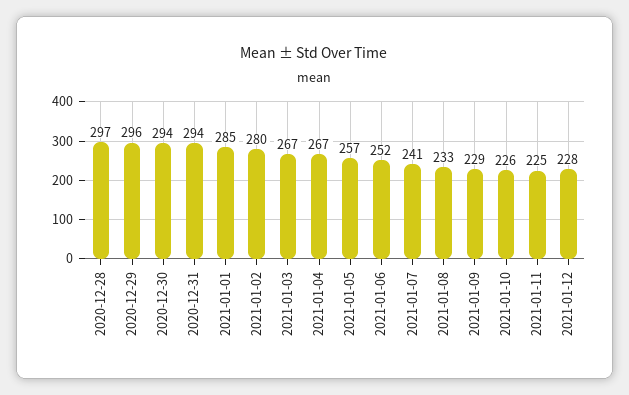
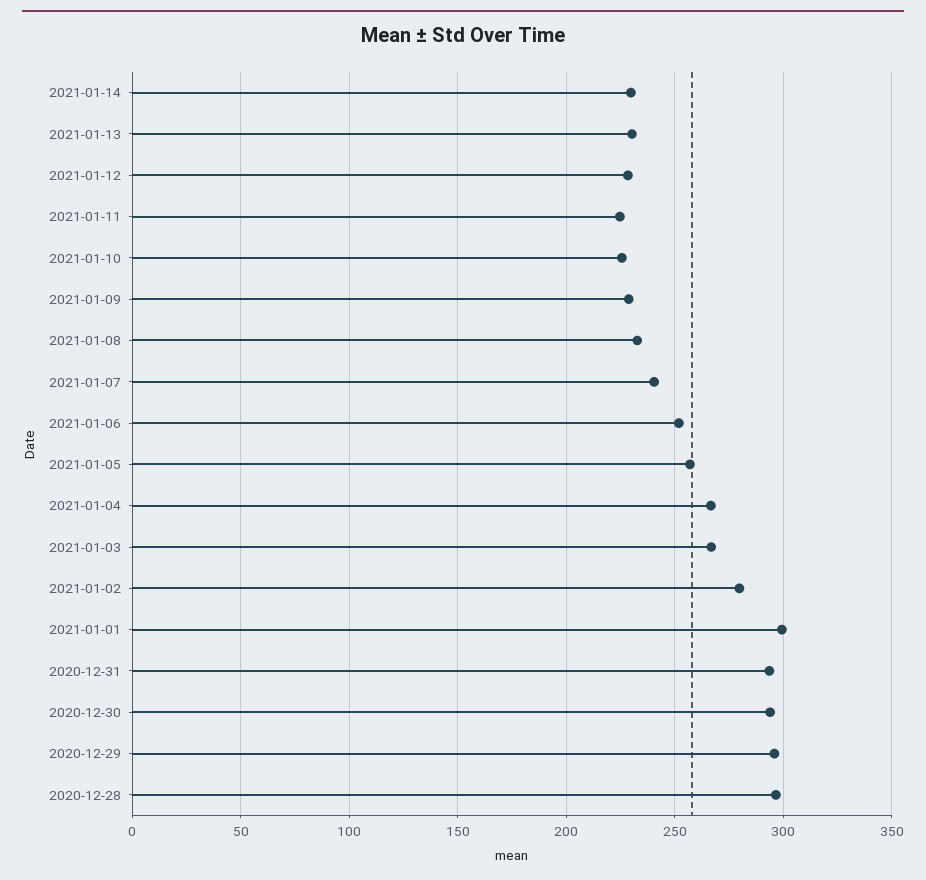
2021-01-01: 285 -> 300
2021-01-14: none -> 230
2021-01-13: none -> 230

